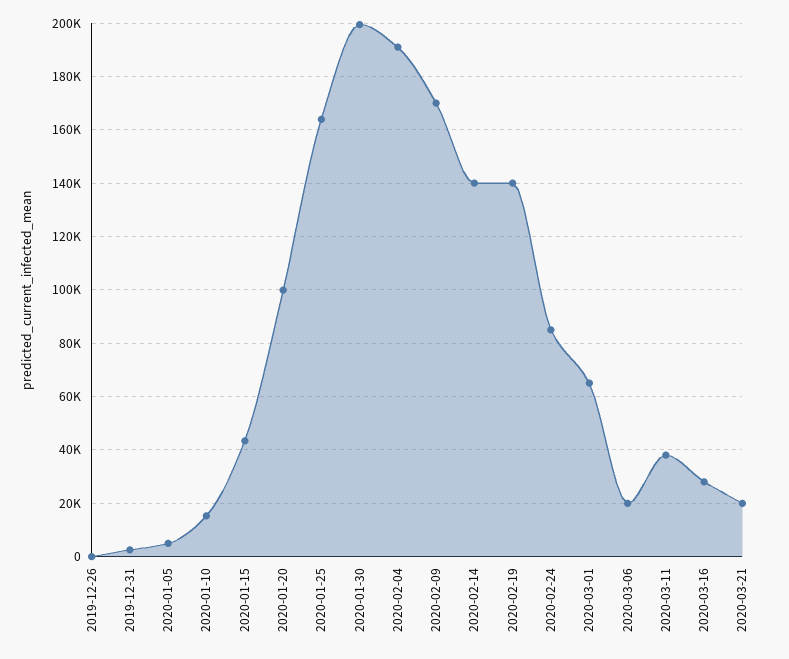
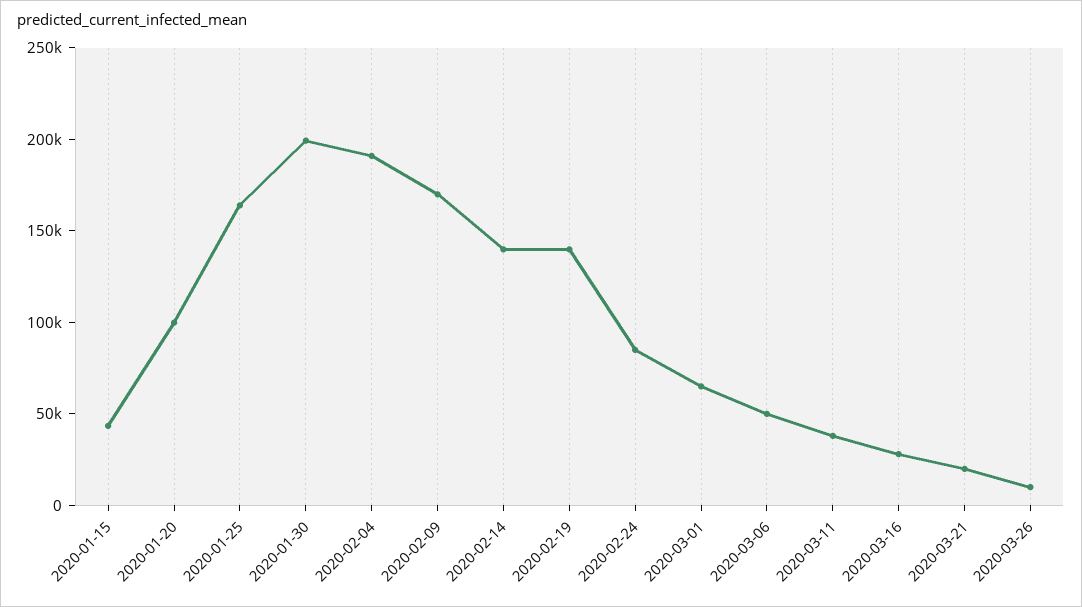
2019-12-26: 0 -> none
2019-12-31: 2500 -> none
2020-01-05: 5000 -> none
2020-01-10: 15000 -> none
2020-03-06: 20000 -> 50000
2020-03-26: none -> 10000

